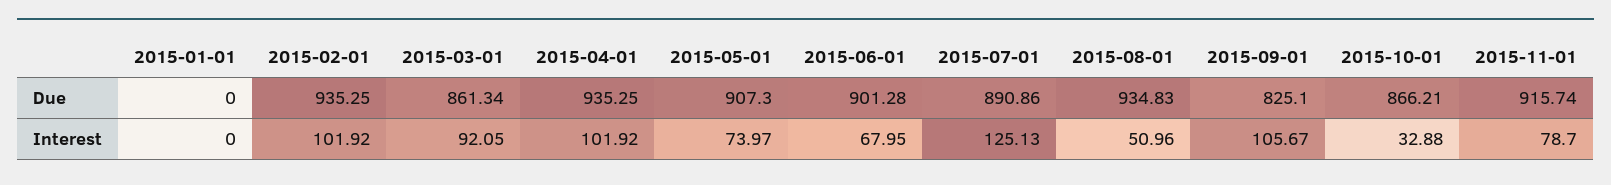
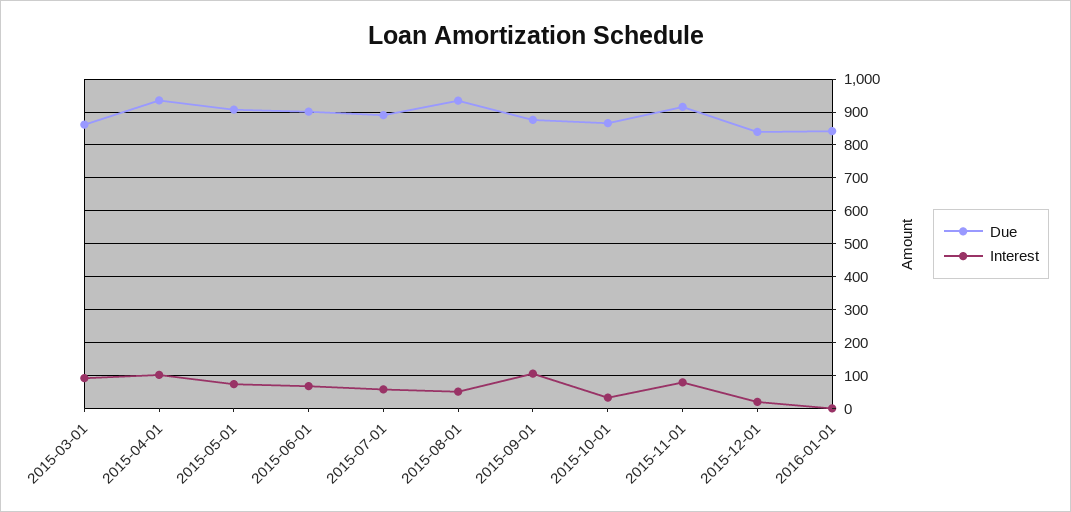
Due, 2015-01-01: 0 -> none
Due, 2015-02-01: 935.25 -> none
Due, 2015-09-01: 825.1 -> 880
Interest, 2015-01-01: 0 -> none
Interest, 2015-02-01: 101.92 -> none
Interest, 2015-07-01: 125.13 -> 60
Due, 2015-12-01: none -> 840
Interest, 2015-12-01: none -> 20
Due, 2016-01-01: none -> 840
Interest, 2016-01-01: none -> 0

